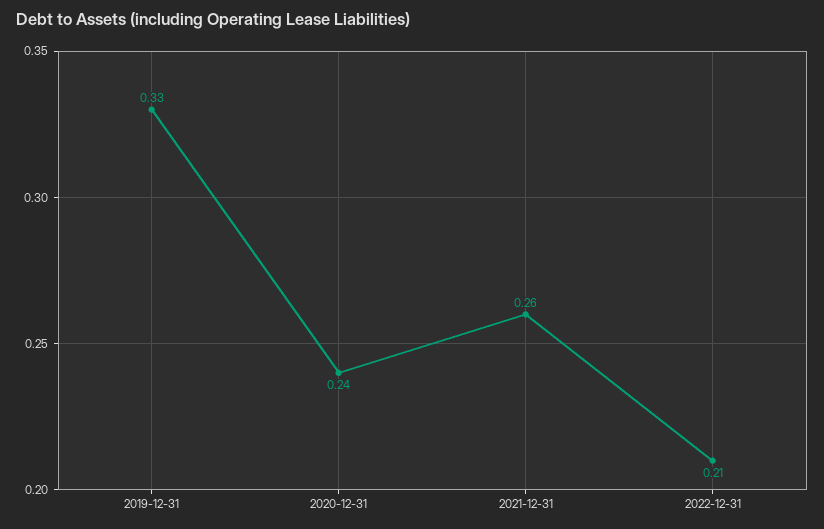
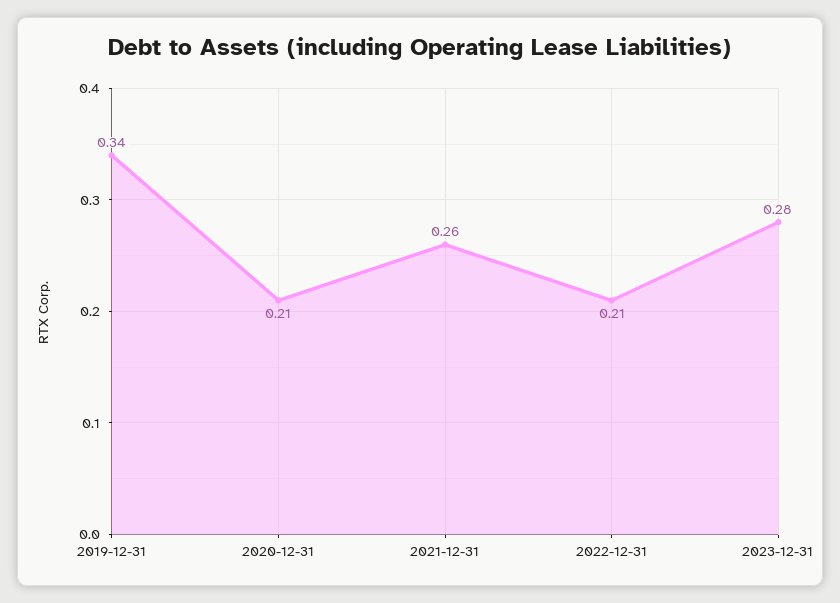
2019-12-31: 0.33 -> 0.34
2020-12-31: 0.24 -> 0.21
2023-12-31: none -> 0.28

